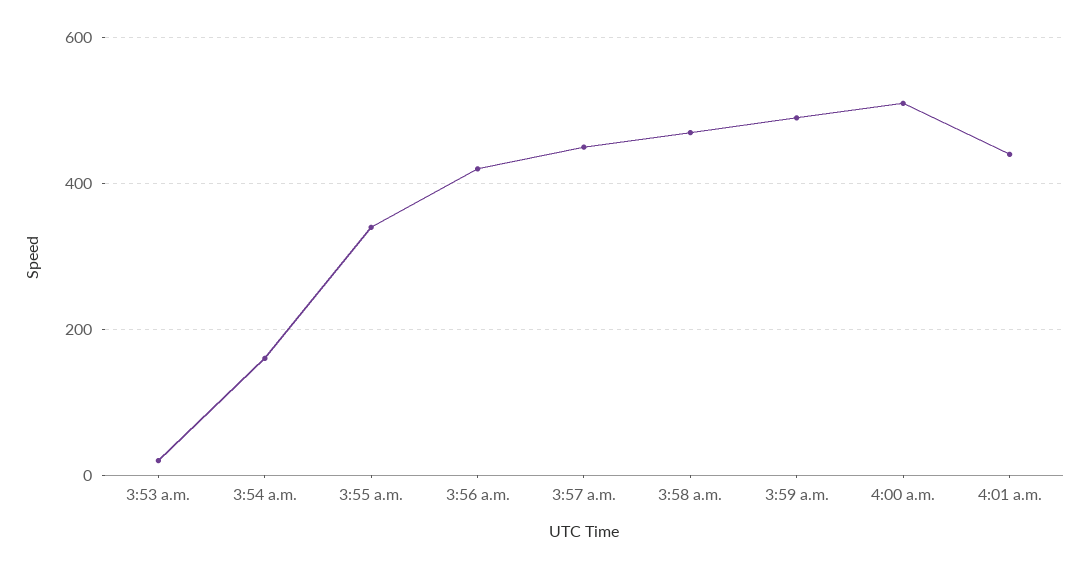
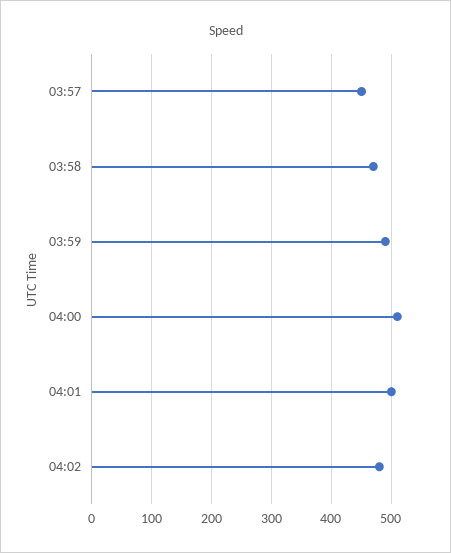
3:53 a.m.: 20 -> none
3:54 a.m.: 160 -> none
3:55 a.m.: 340 -> none
3:56 a.m.: 420 -> none
4:01 a.m.: 440 -> 500
04:02: none -> 480

